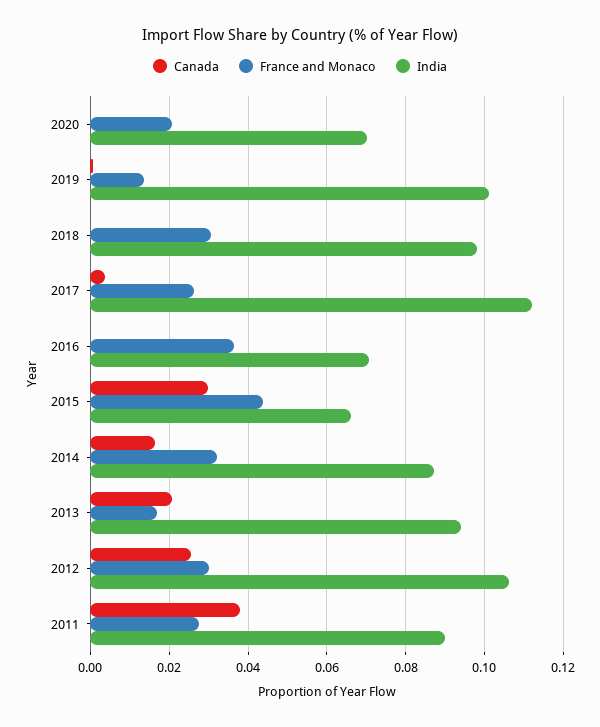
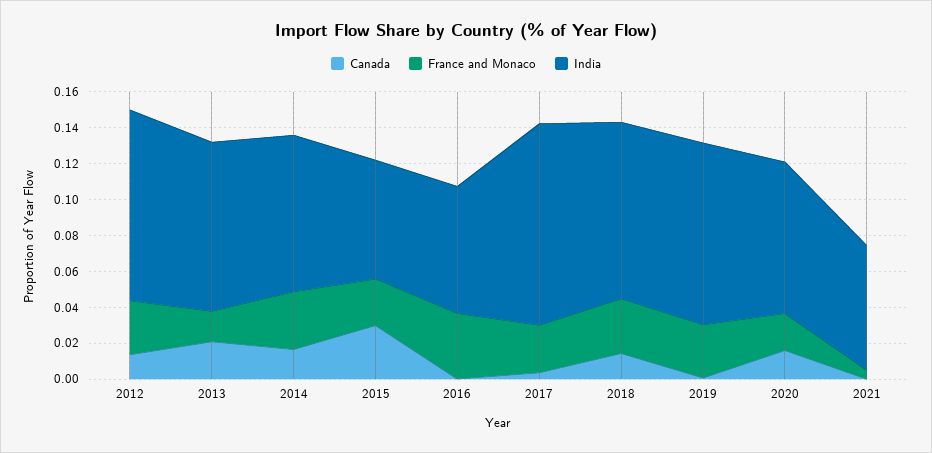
Canada, 2020: 0 -> 0.015
India, 2020: 0.07 -> 0.085
France and Monaco, 2019: 0.014 -> 0.03
Canada, 2018: 0 -> 0.015
France and Monaco, 2015: 0.044 -> 0.025
Canada, 2012: 0.026 -> 0.015
Canada, 2011: 0.038 -> none
France and Monaco, 2011: 0.028 -> none
India, 2011: 0.09 -> none
Canada, 2021: none -> 0
France and Monaco, 2021: none -> 0.005
India, 2021: none -> 0.07

